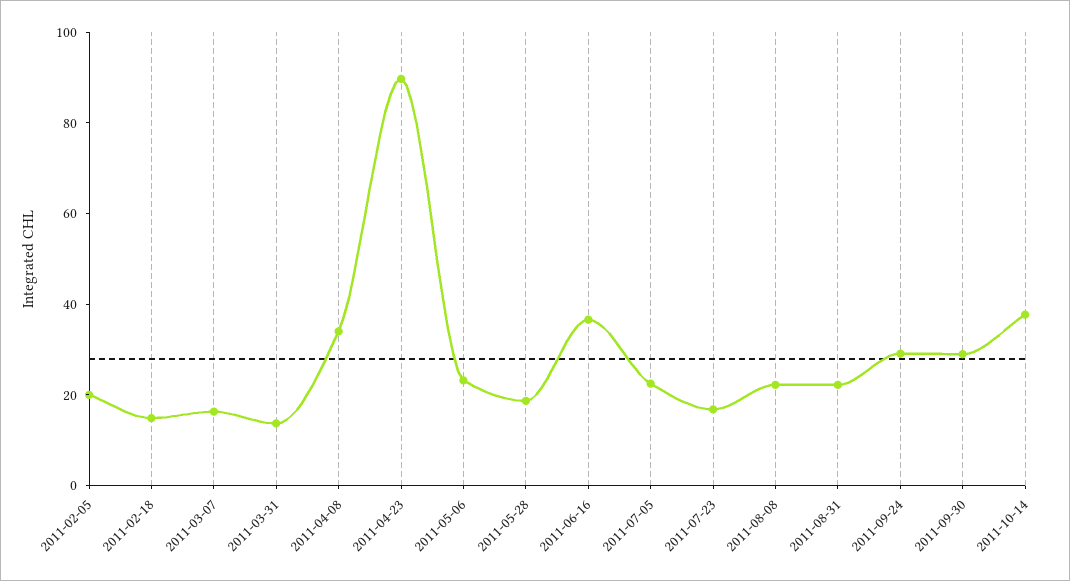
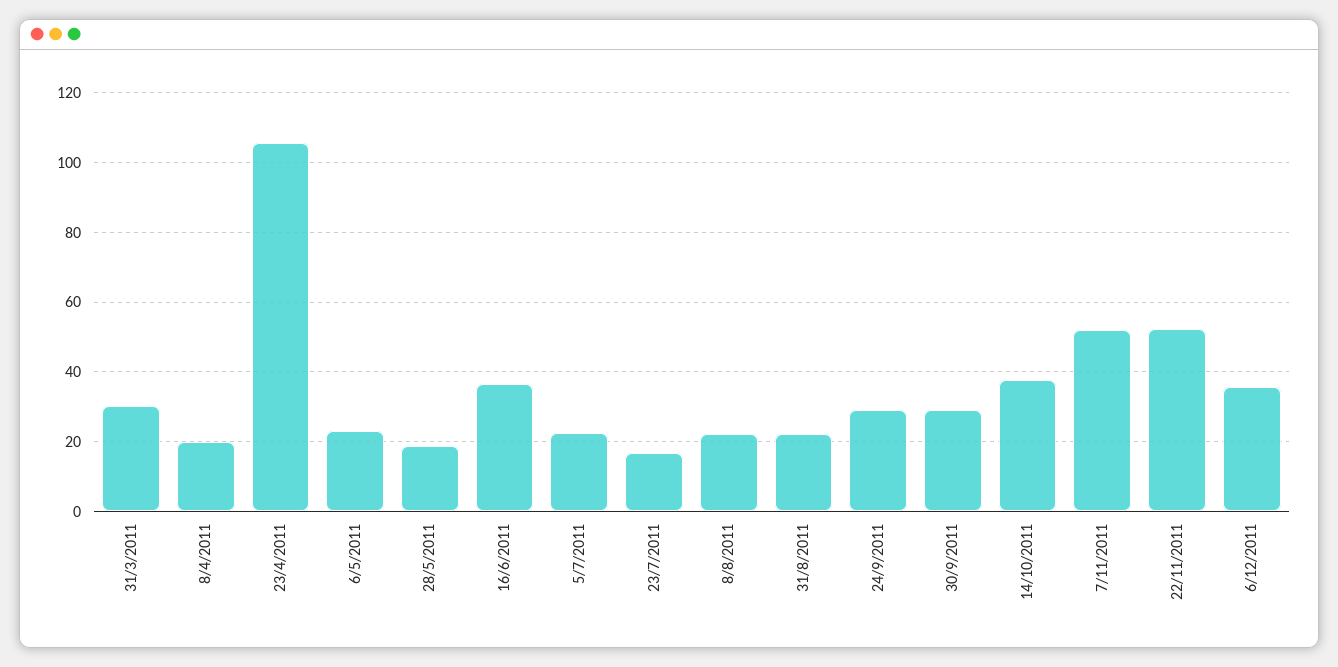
2011-02-05: 20 -> none
2011-02-18: 15 -> none
2011-03-07: 15 -> none
2011-03-31: 15 -> 30
2011-04-08: 35 -> 20
2011-04-23: 90 -> 106
7/11/2011: none -> 52
22/11/2011: none -> 52
6/12/2011: none -> 36

